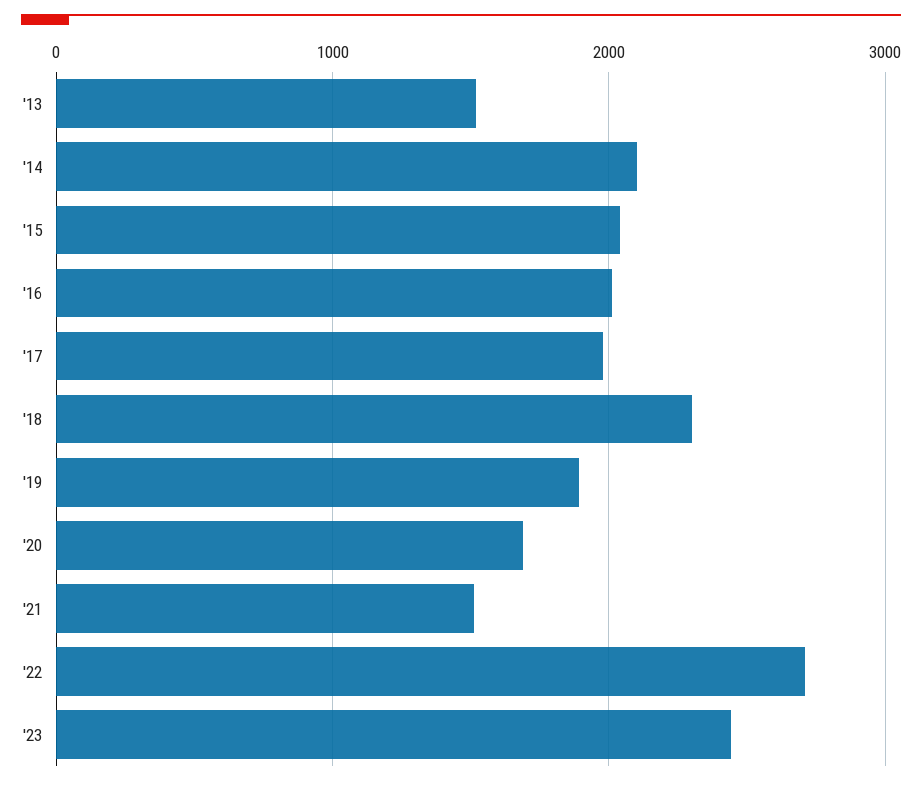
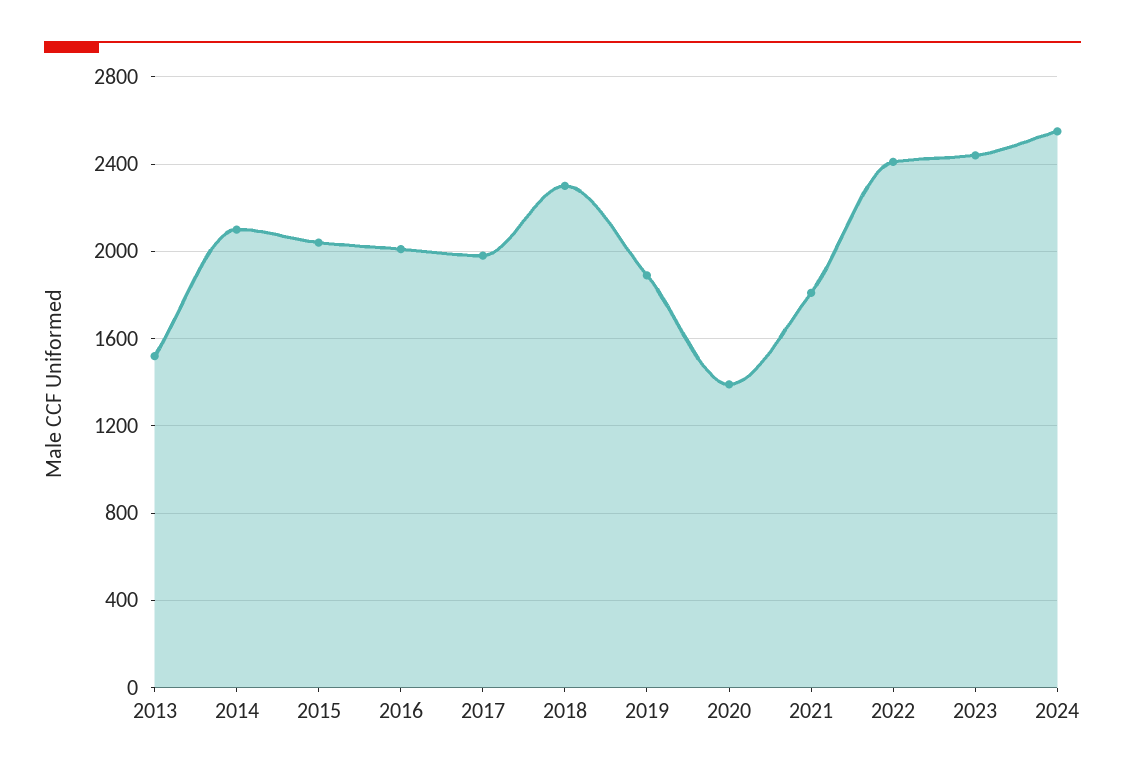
'20: 1700 -> 1400
'21: 1500 -> 1800
'22: 2700 -> 2400
2024: none -> 2550

